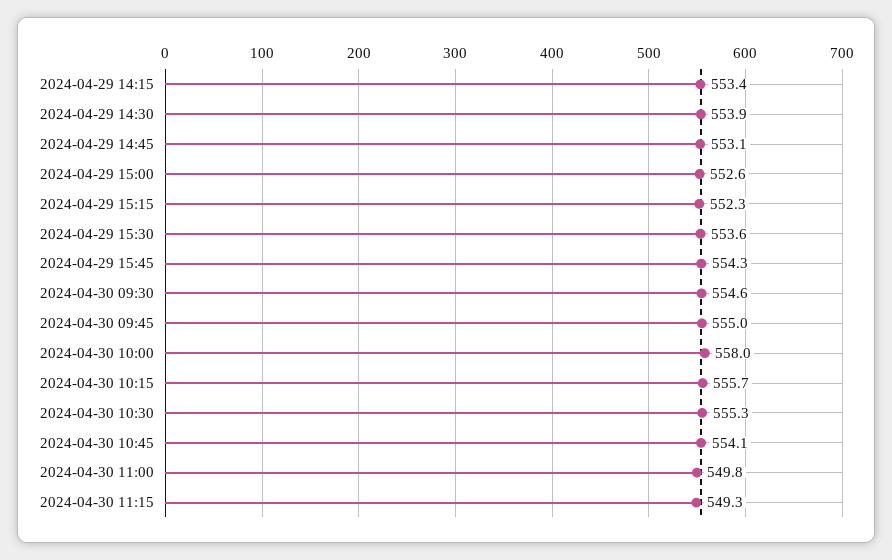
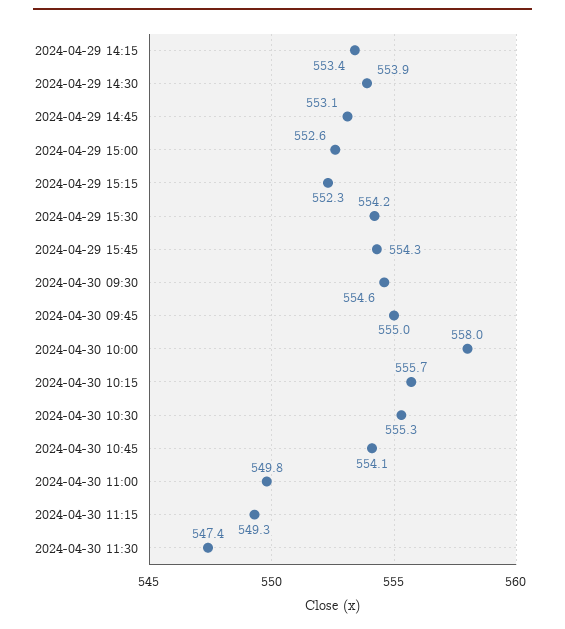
2024-04-29 15:30: 553.6 -> 554.2
2024-04-30 11:30: none -> 547.4

